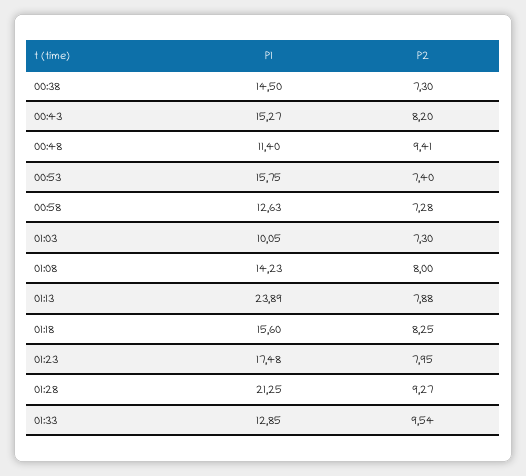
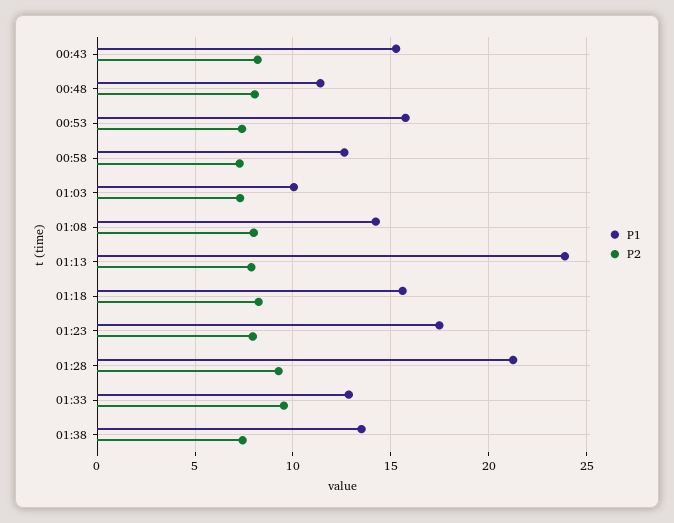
P1, 00:38: 14.5 -> none
P2, 00:38: 7.3 -> none
P2, 00:48: 9.41 -> 8
P1, 01:38: none -> 13.5
P2, 01:38: none -> 7.5

